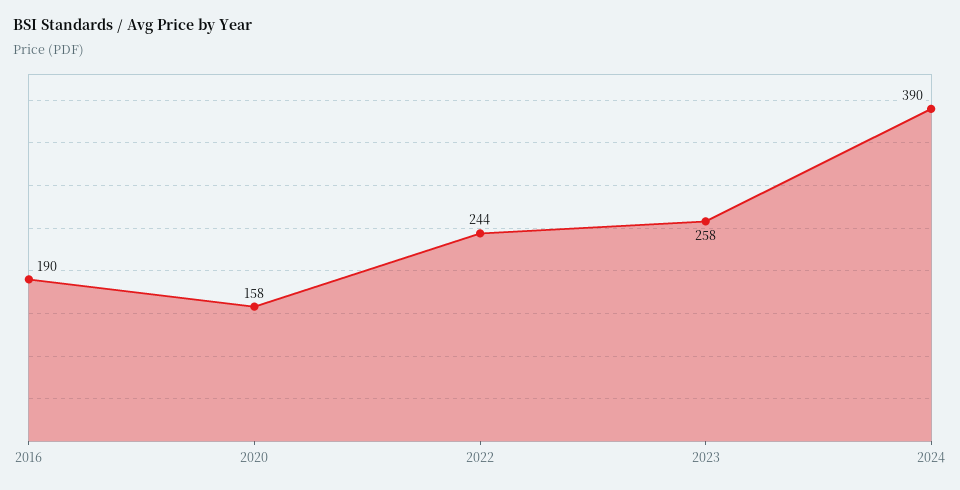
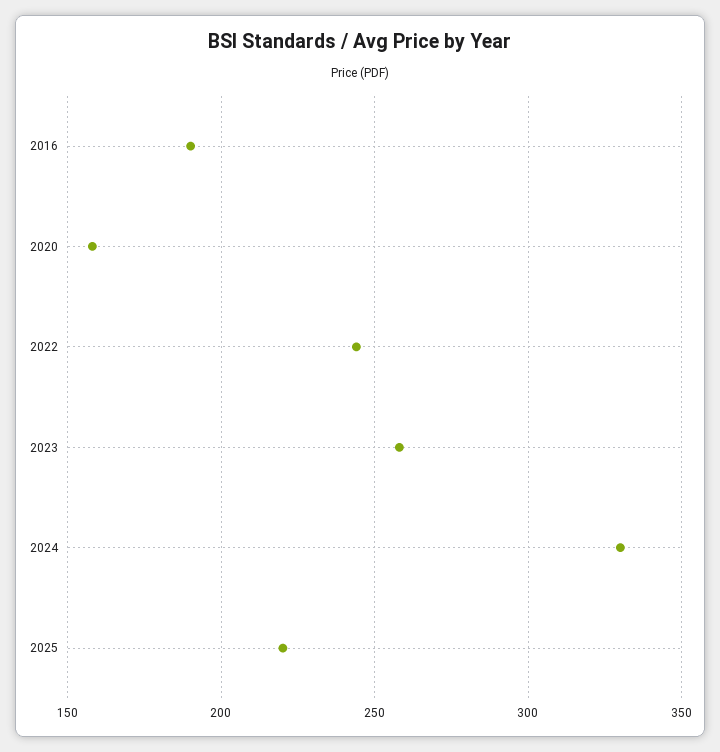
2024: 390 -> 330
2025: none -> 220

